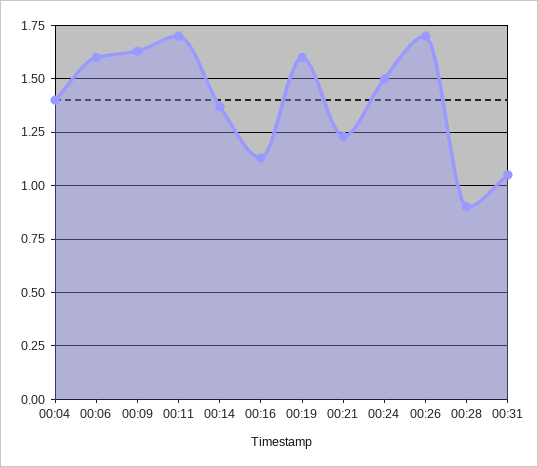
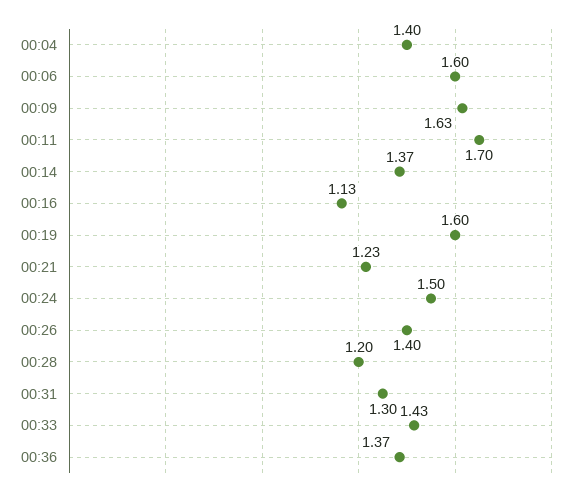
00:26: 1.7 -> 1.4
00:28: 0.9 -> 1.2
00:31: 1.05 -> 1.3
00:33: none -> 1.43
00:36: none -> 1.37

